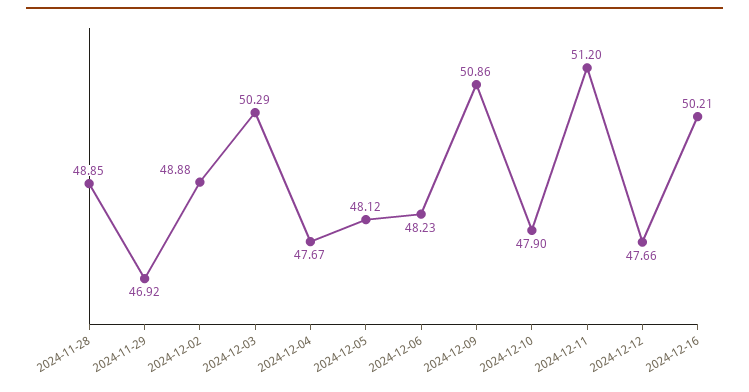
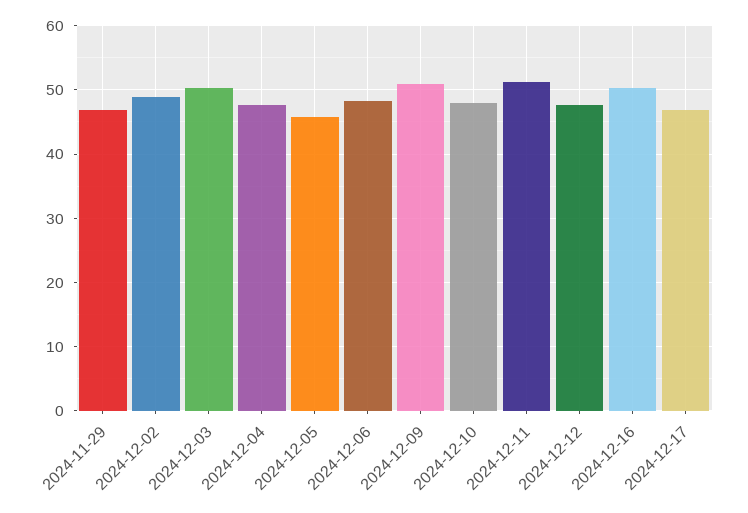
2024-11-28: 48.85 -> none
2024-12-05: 48.12 -> 46
2024-12-17: none -> 47

